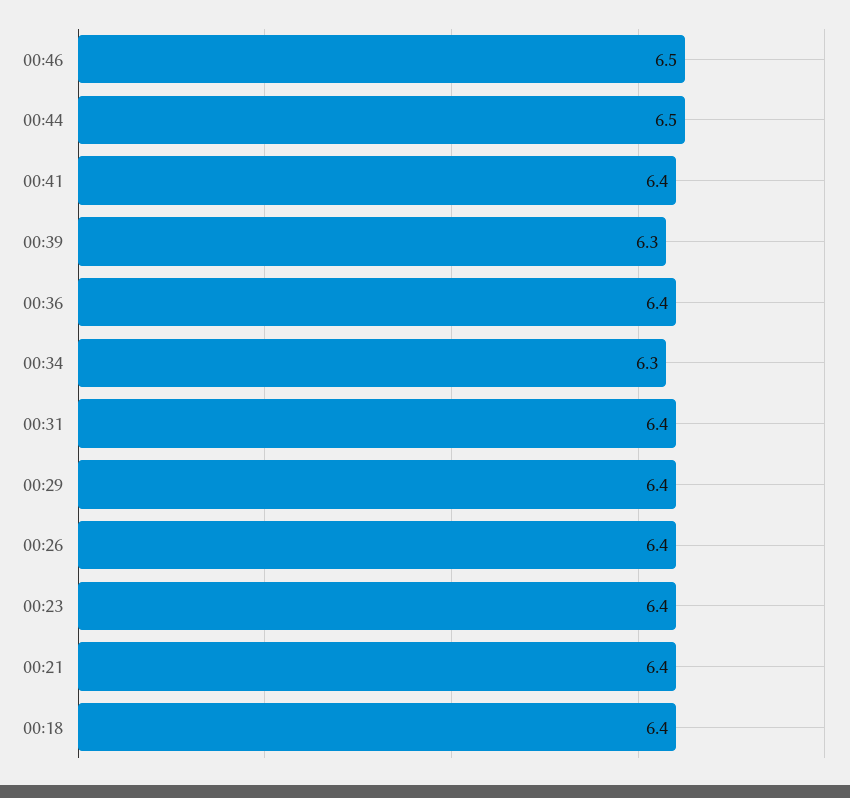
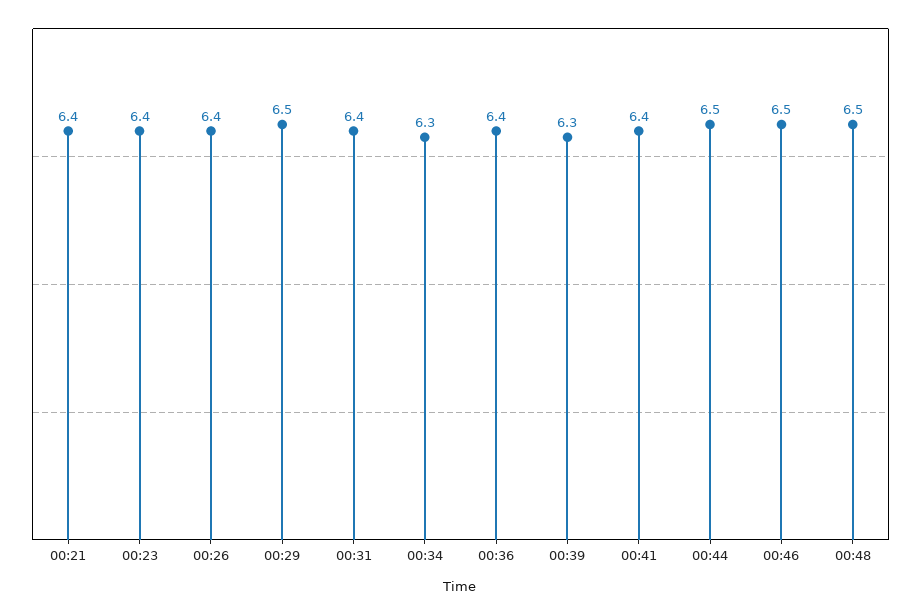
00:29: 6.4 -> 6.5
00:18: 6.4 -> none
00:48: none -> 6.5

